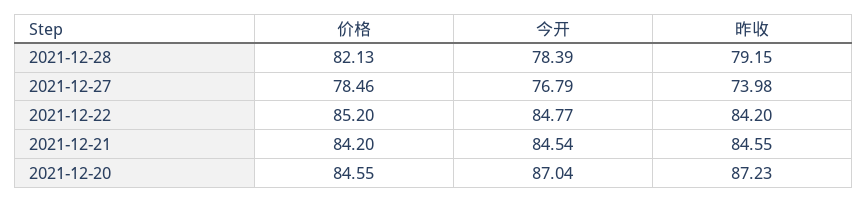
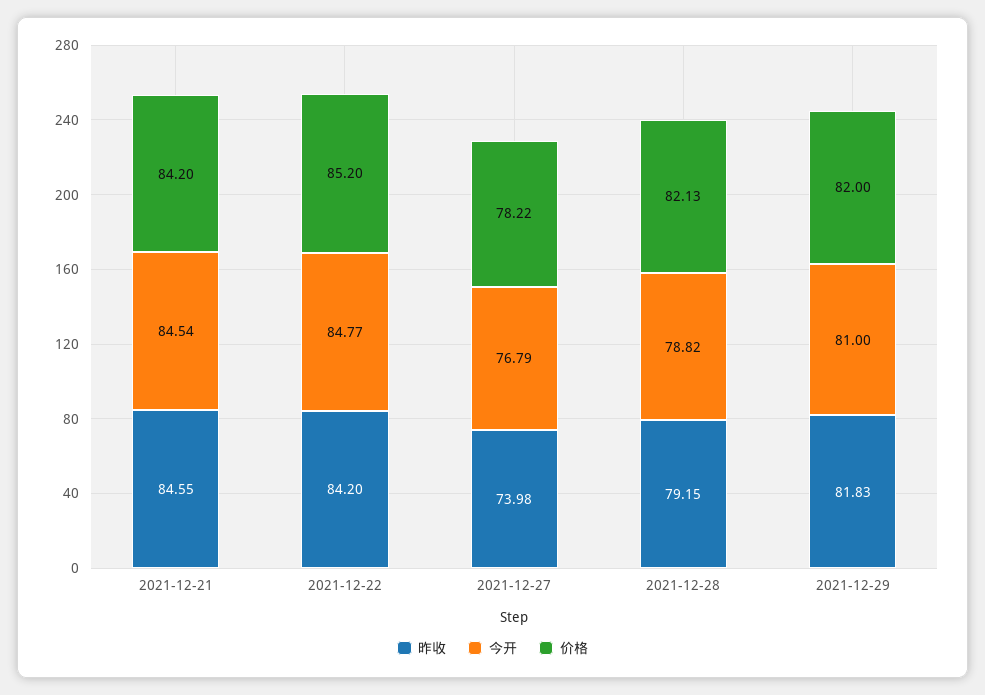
今开, 2021-12-28: 78.39 -> 78.82
价格, 2021-12-27: 78.46 -> 78.22
价格, 2021-12-20: 84.55 -> none
今开, 2021-12-20: 87.04 -> none
昨收, 2021-12-20: 87.23 -> none
昨收, 2021-12-29: none -> 81.83
今开, 2021-12-29: none -> 81
价格, 2021-12-29: none -> 82

